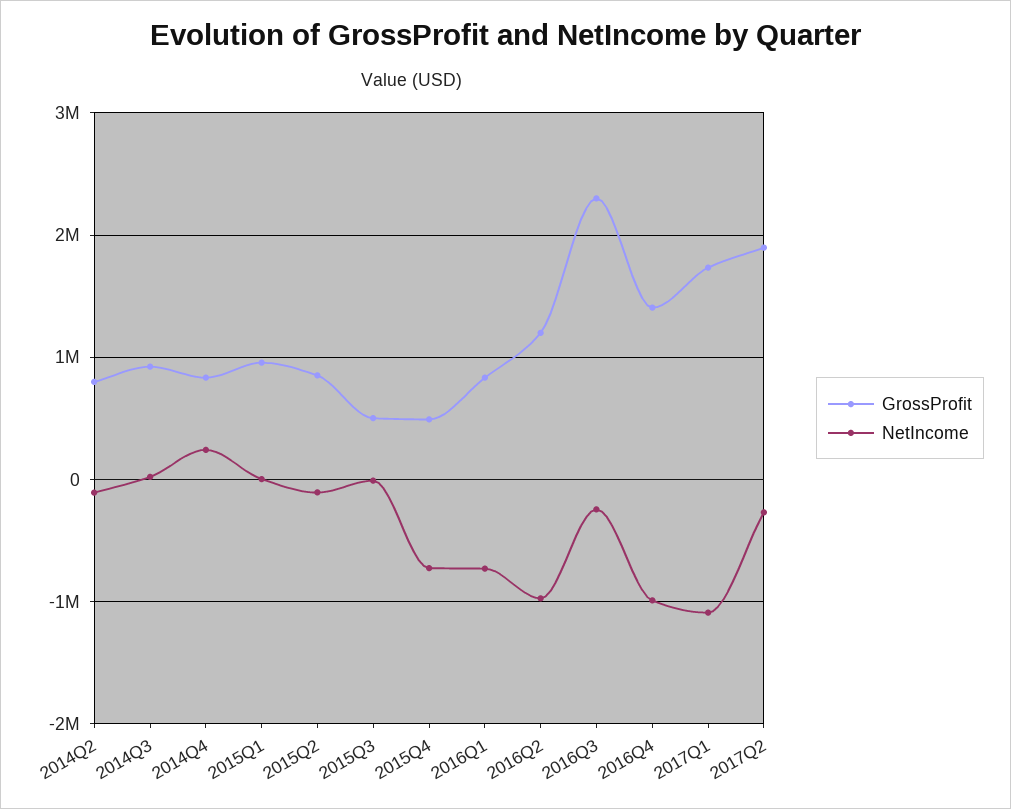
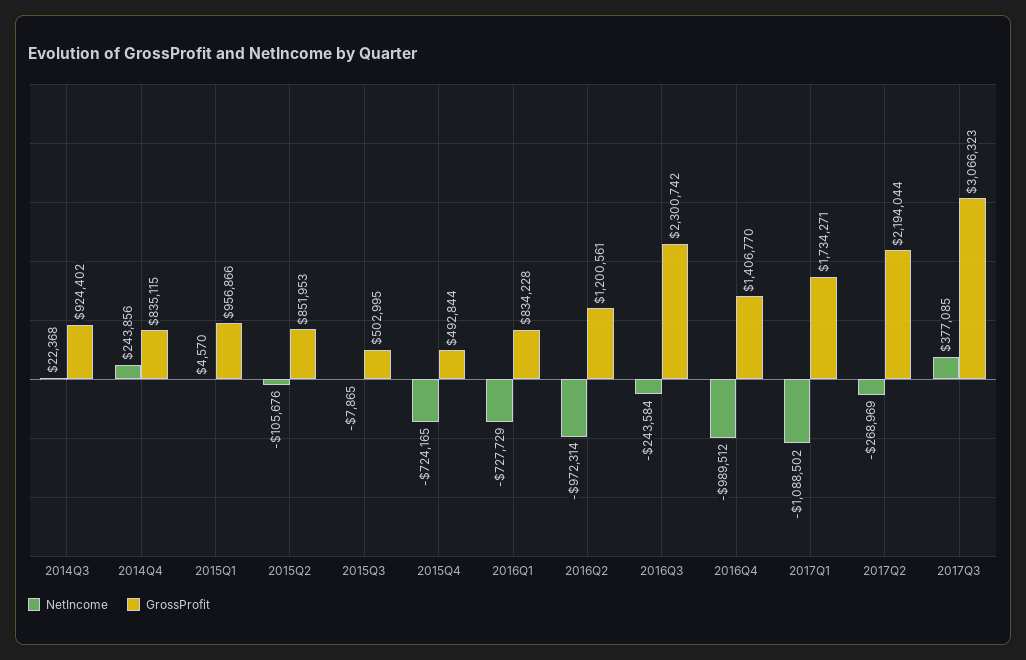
GrossProfit, 2014Q2: 800000 -> none
NetIncome, 2014Q2: -100000 -> none
GrossProfit, 2017Q2: 1900000 -> 2194044
NetIncome, 2017Q3: none -> 377085
GrossProfit, 2017Q3: none -> 3066323

